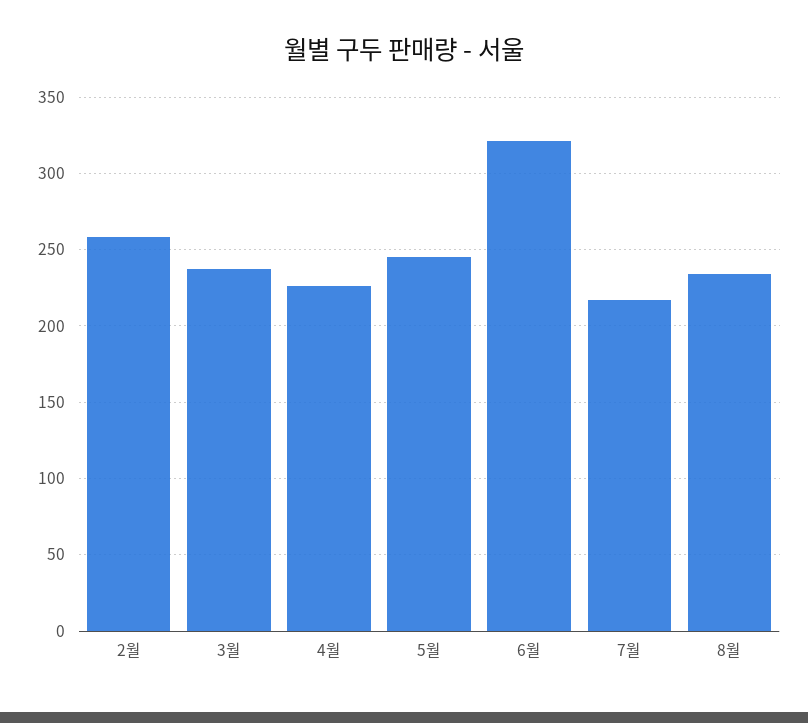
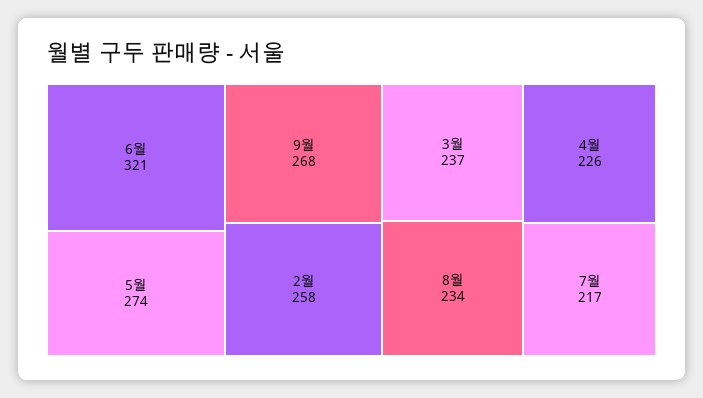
5월: 245 -> 274
9월: none -> 268

